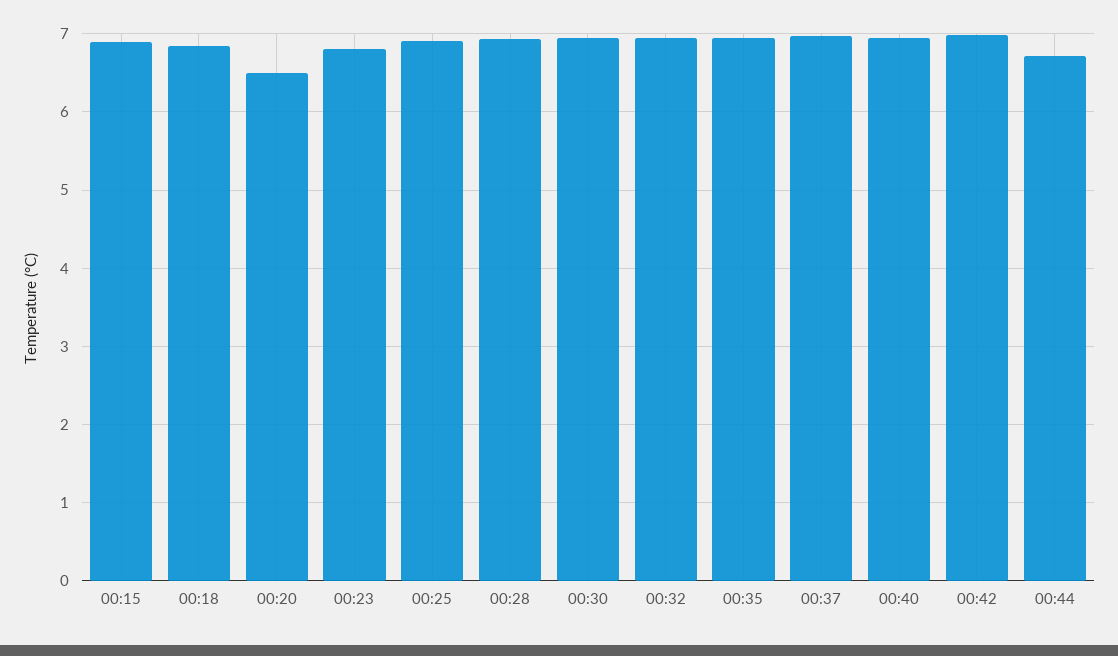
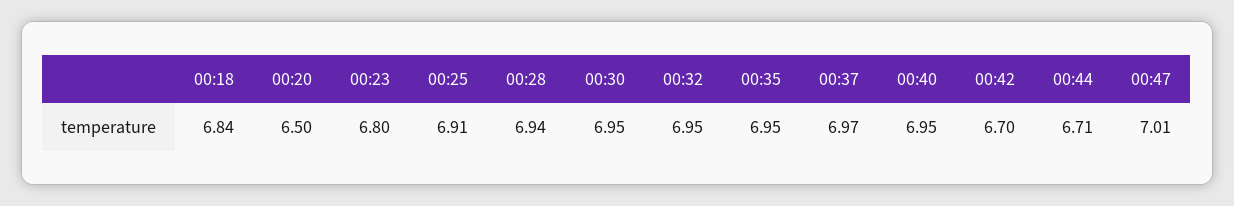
00:15: 6.9 -> none
00:42: 7 -> 6.7
00:47: none -> 7.01

